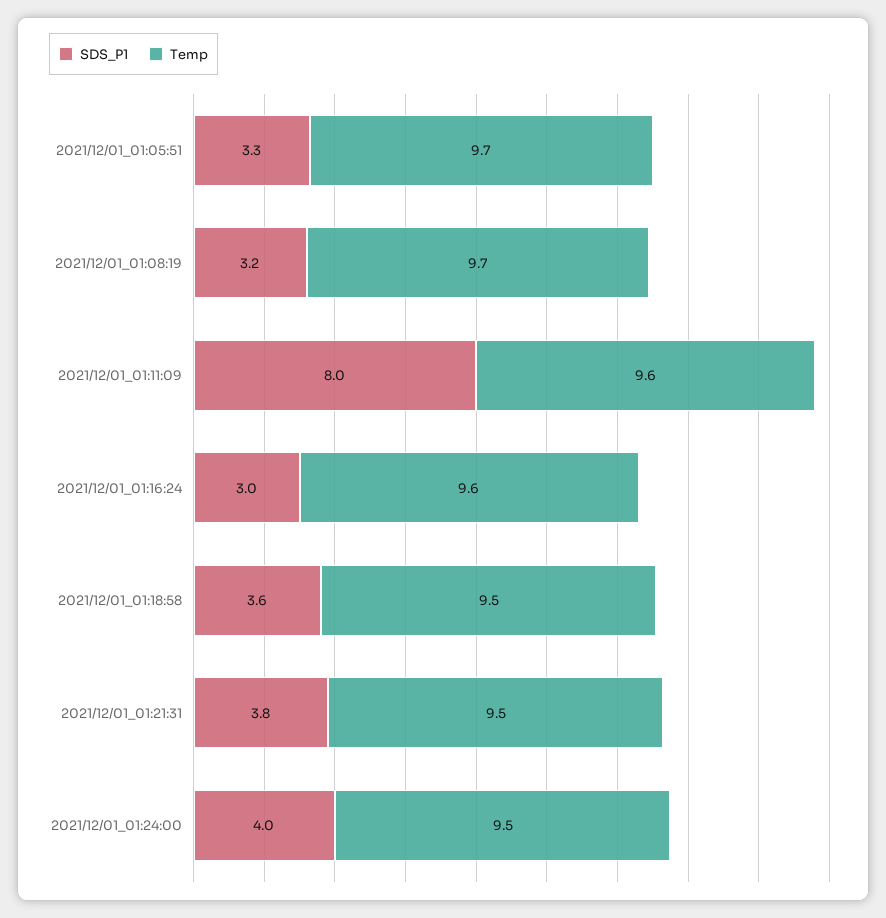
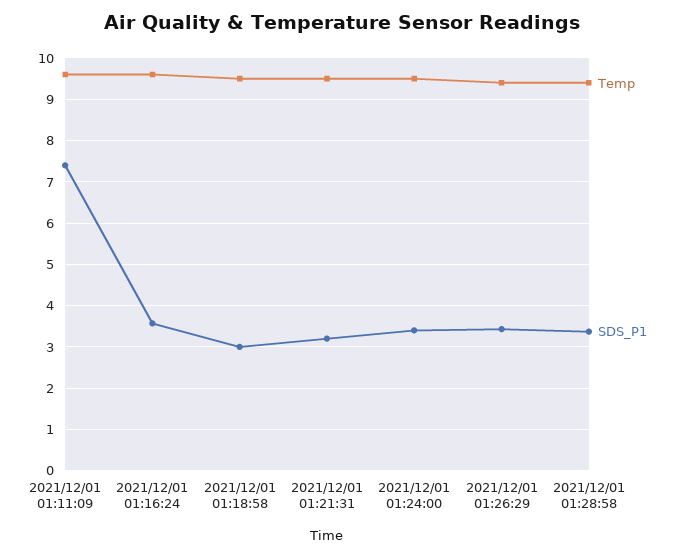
SDS_P1, 2021/12/01_01:05:51: 3.3 -> none
Temp, 2021/12/01_01:05:51: 9.7 -> none
SDS_P1, 2021/12/01_01:08:19: 3.2 -> none
Temp, 2021/12/01_01:08:19: 9.7 -> none
SDS_P1, 2021/12/01_01:11:09: 8 -> 7.4
SDS_P1, 2021/12/01_01:16:24: 3 -> 3.6
SDS_P1, 2021/12/01_01:18:58: 3.6 -> 3
SDS_P1, 2021/12/01_01:21:31: 3.8 -> 3.2
SDS_P1, 2021/12/01_01:24:00: 4 -> 3.4
Temp, 2021/12/01 01:26:29: none -> 9.4
SDS_P1, 2021/12/01 01:26:29: none -> 3.4
Temp, 2021/12/01 01:28:58: none -> 9.4
SDS_P1, 2021/12/01 01:28:58: none -> 3.4

